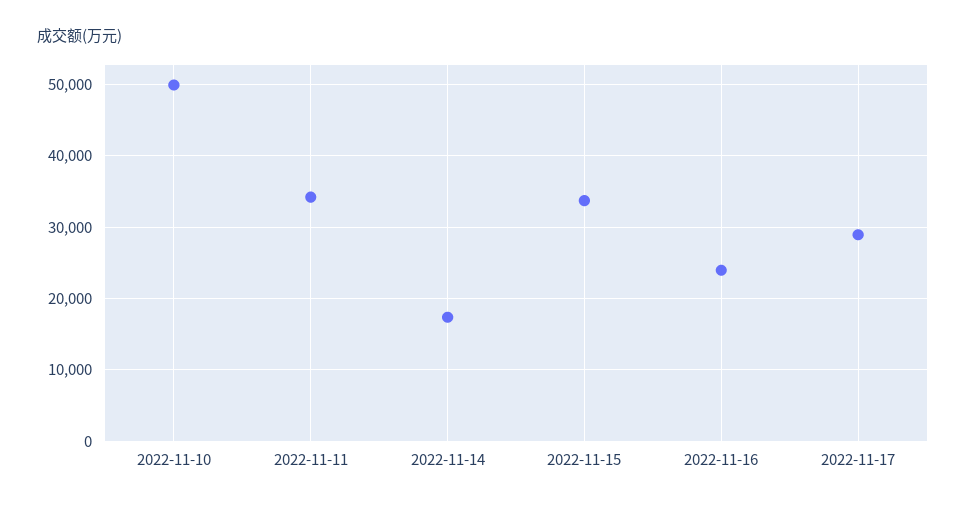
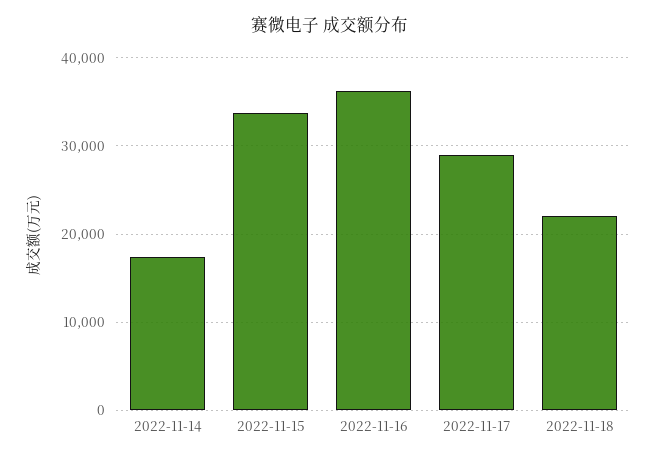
2022-11-10: 50000 -> none
2022-11-11: 34000 -> none
2022-11-16: 24000 -> 36000
2022-11-18: none -> 22000

